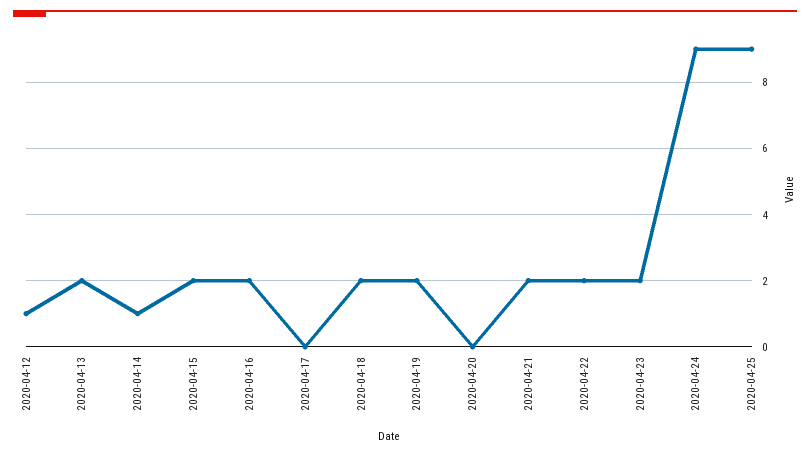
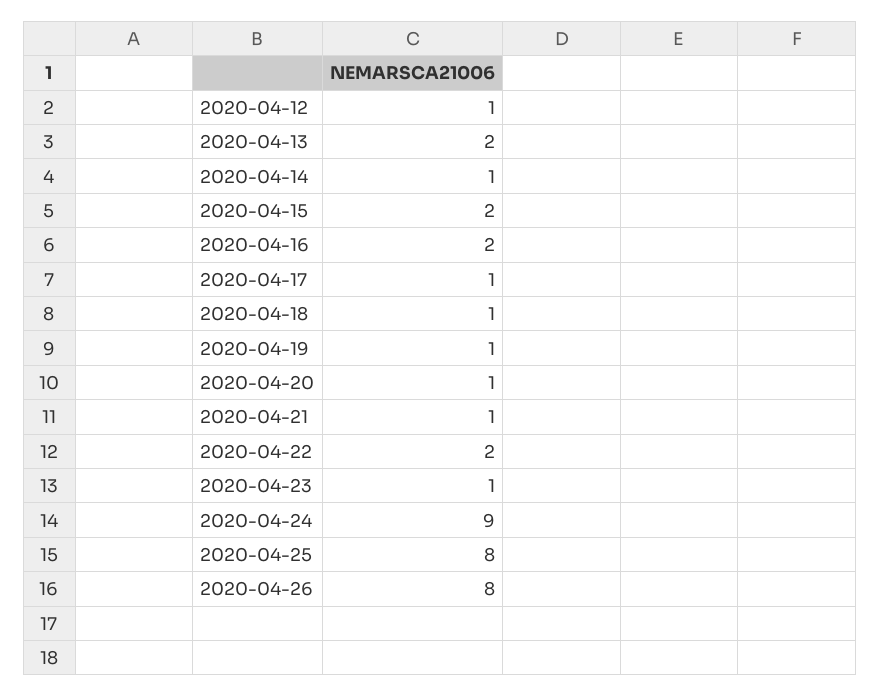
2020-04-17: 0 -> 1
2020-04-18: 2 -> 1
2020-04-19: 2 -> 1
2020-04-20: 0 -> 1
2020-04-21: 2 -> 1
2020-04-23: 2 -> 1
2020-04-25: 9 -> 8
2020-04-26: none -> 8

